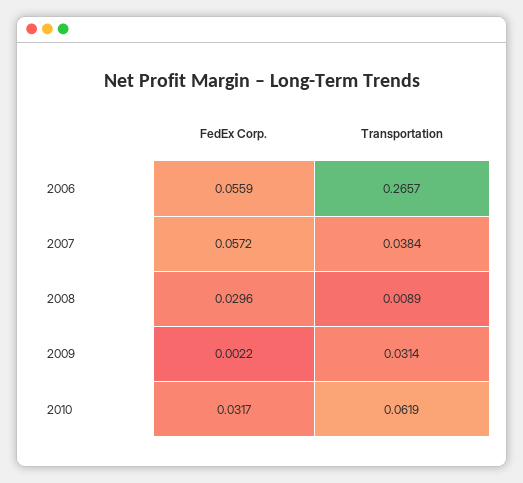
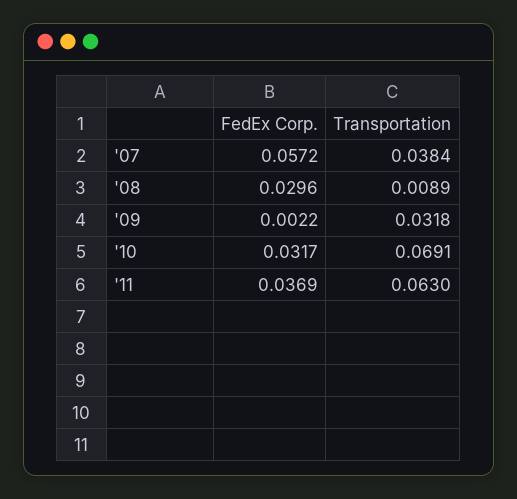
FedEx Corp., 2006: 0.0559 -> none
Transportation, 2006: 0.2657 -> none
Transportation, 2009: 0.0314 -> 0.0318
Transportation, 2010: 0.0619 -> 0.0691
FedEx Corp., '11: none -> 0.0369
Transportation, '11: none -> 0.063

